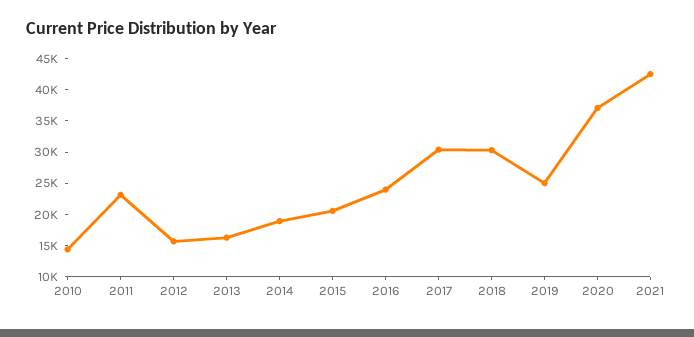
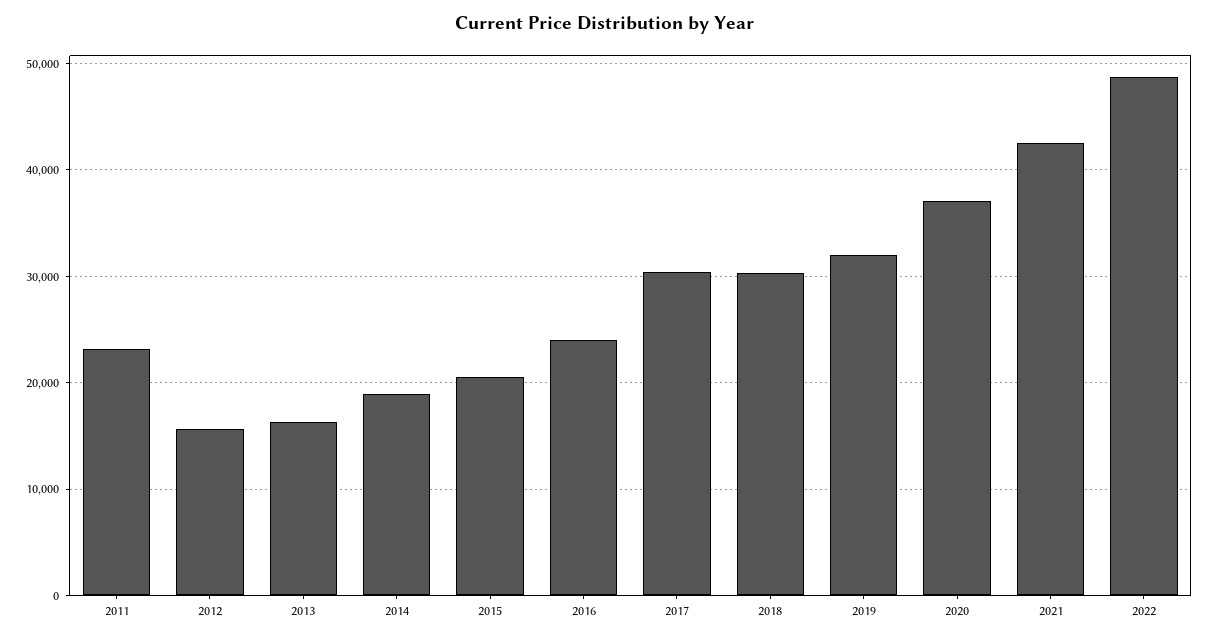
2010: 15000 -> none
2019: 25000 -> 32000
2022: none -> 49000

